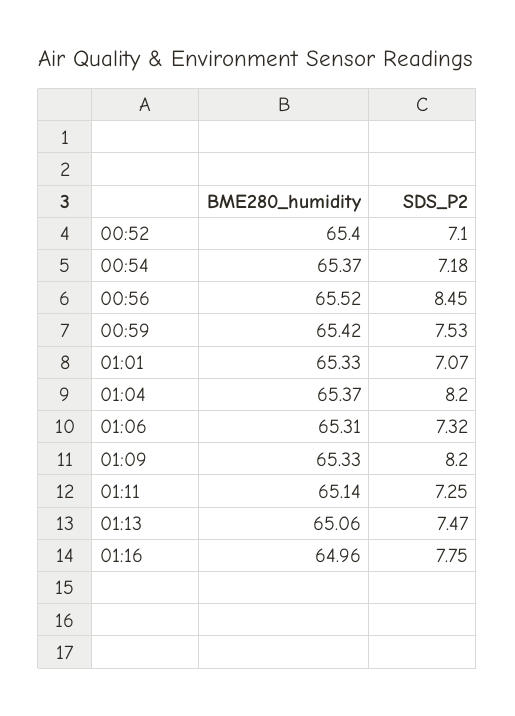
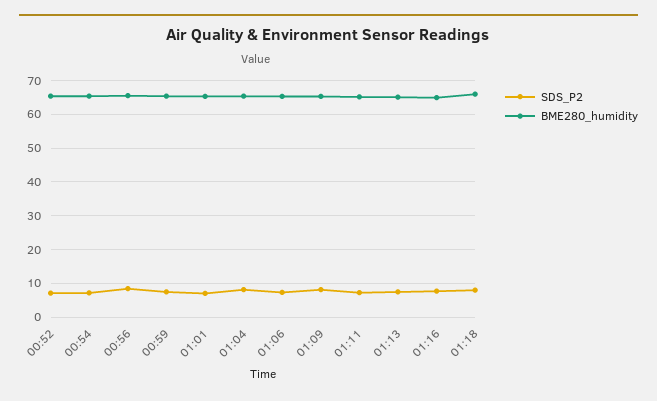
SDS_P2, 01:18: none -> 8
BME280_humidity, 01:18: none -> 66

